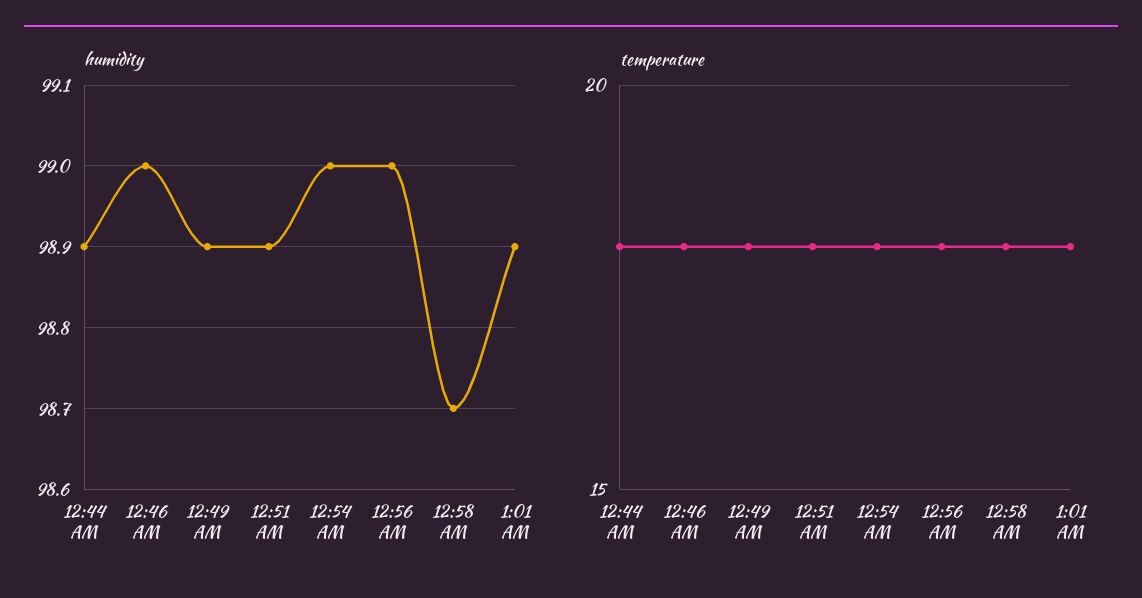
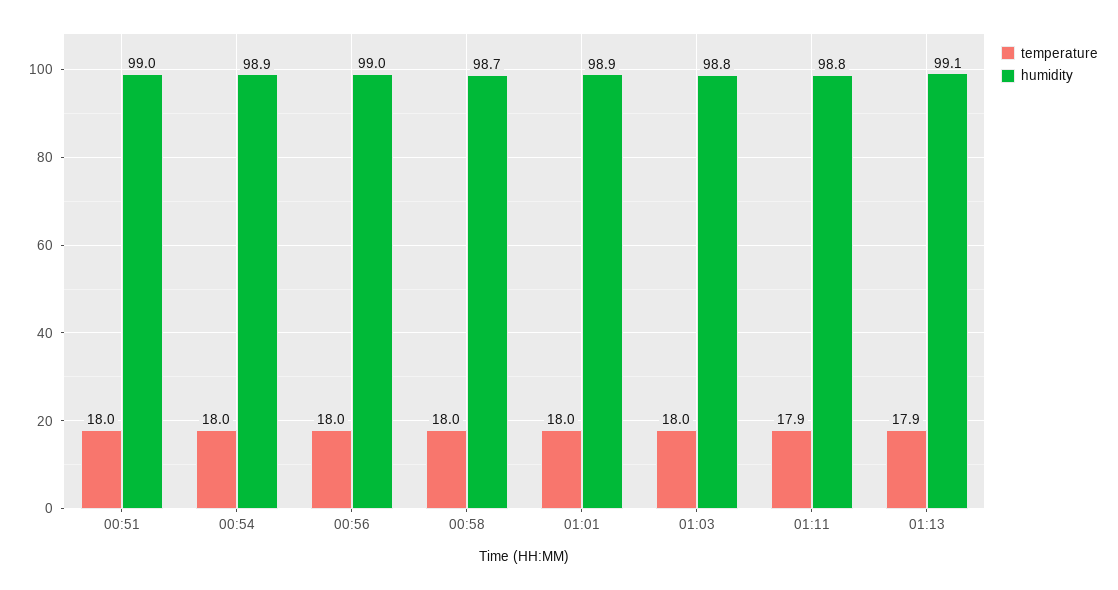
humidity, 12:44 AM: 98.9 -> none
humidity, 12:46 AM: 99 -> none
humidity, 12:49 AM: 98.9 -> none
humidity, 12:51 AM: 98.9 -> 99
humidity, 12:54 AM: 99 -> 98.9
temperature, 12:44 AM: 18 -> none
temperature, 12:46 AM: 18 -> none
temperature, 12:49 AM: 18 -> none
temperature, 01:03: none -> 18
humidity, 01:03: none -> 98.8
temperature, 01:11: none -> 17.9
humidity, 01:11: none -> 98.8
temperature, 01:13: none -> 17.9
humidity, 01:13: none -> 99.1

